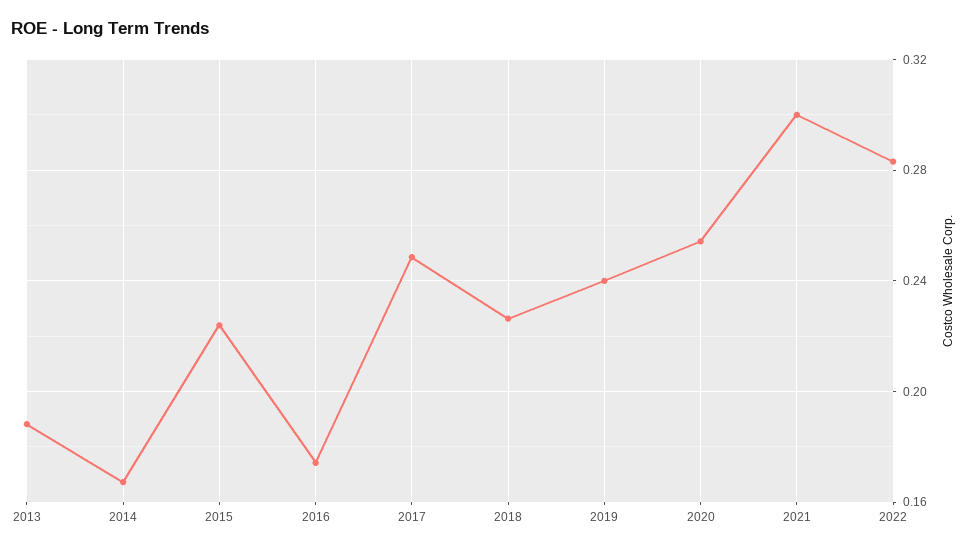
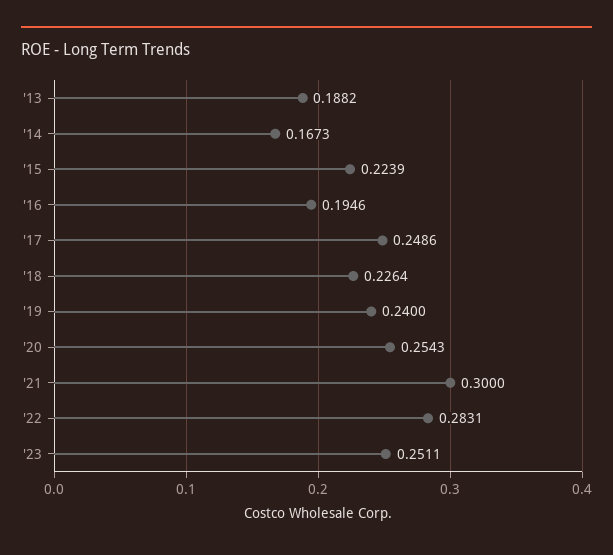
2016: 0.175 -> 0.1946
'23: none -> 0.2511

